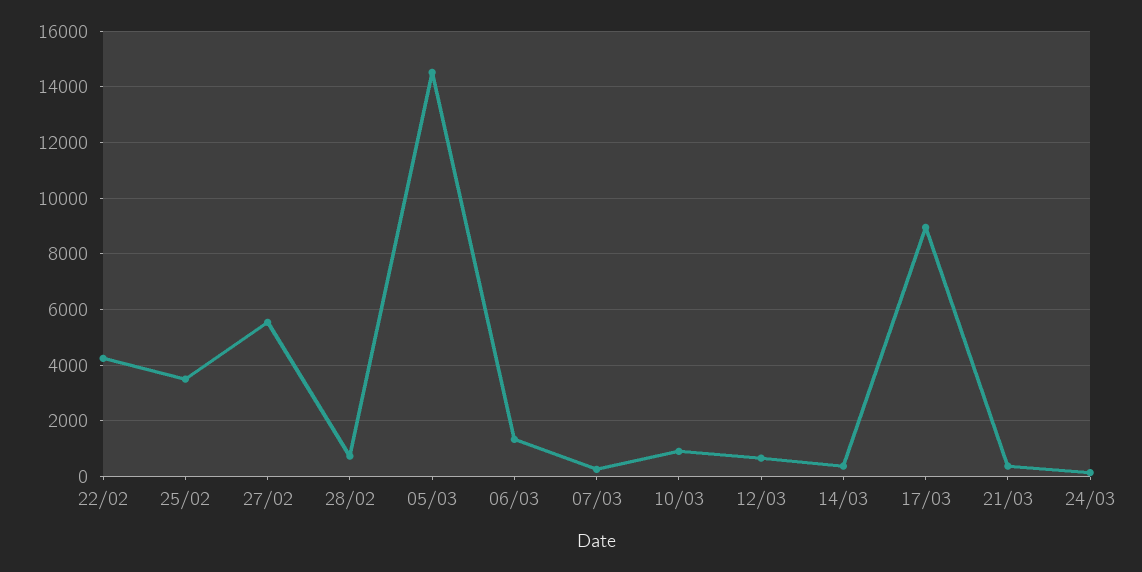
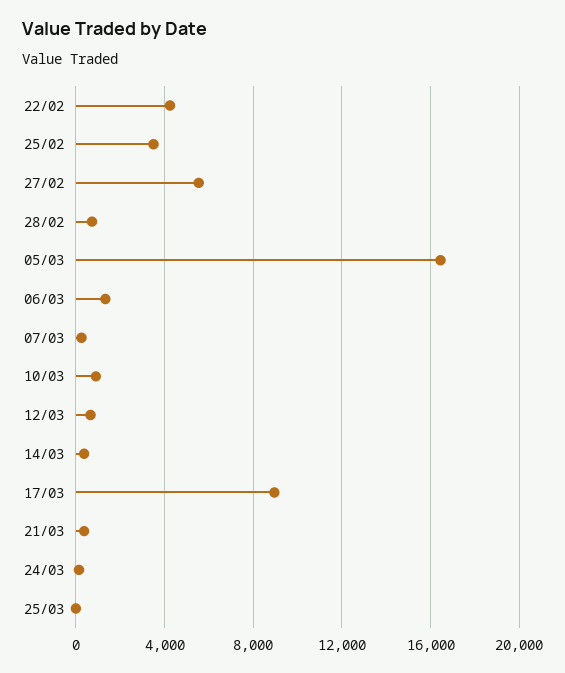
05/03: 14500 -> 16500
25/03: none -> 0

